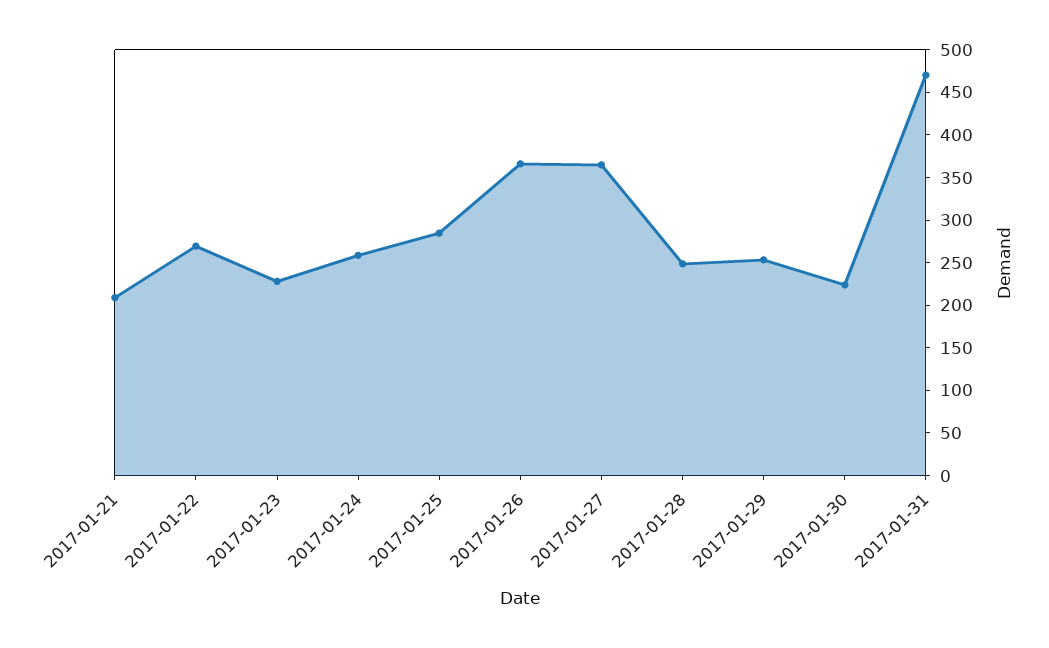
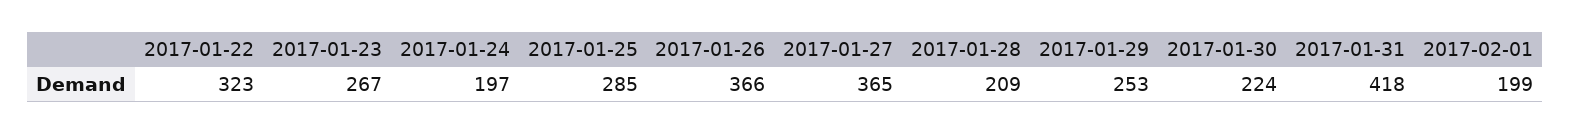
2017-01-21: 210 -> none
2017-01-22: 270 -> 323
2017-01-23: 230 -> 267
2017-01-24: 260 -> 197
2017-01-28: 250 -> 209
2017-01-31: 470 -> 418
2017-02-01: none -> 199

